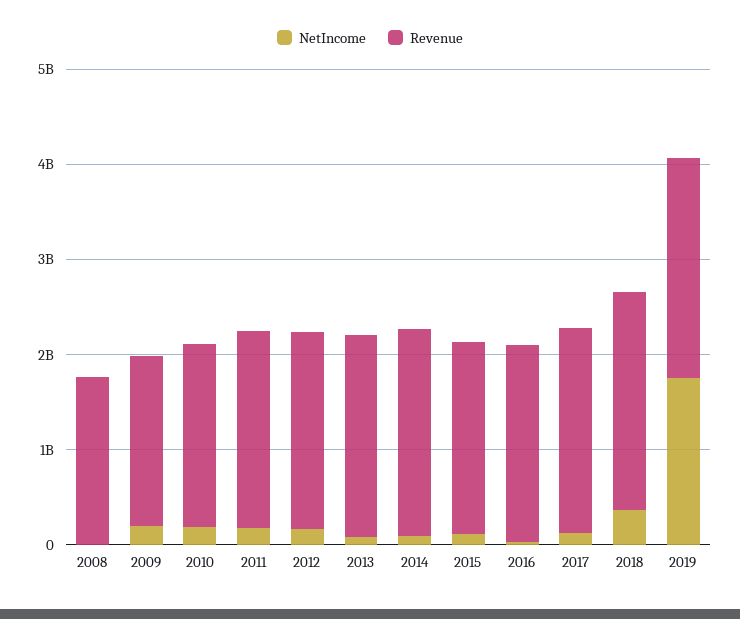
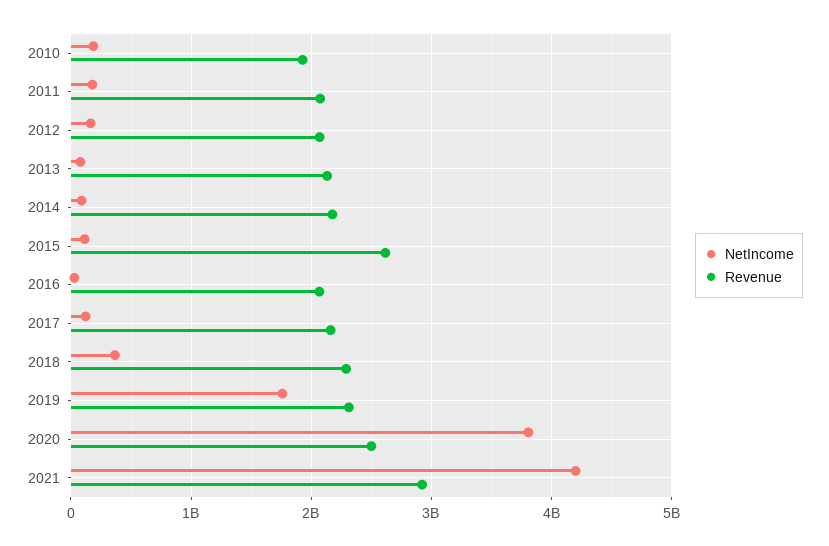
NetIncome, 2008: 0 -> none
Revenue, 2008: 1800000000 -> none
NetIncome, 2009: 200000000 -> none
Revenue, 2009: 1800000000 -> none
Revenue, 2015: 2000000000 -> 2600000000
NetIncome, 2020: none -> 3800000000
Revenue, 2020: none -> 2500000000
NetIncome, 2021: none -> 4200000000
Revenue, 2021: none -> 2900000000

